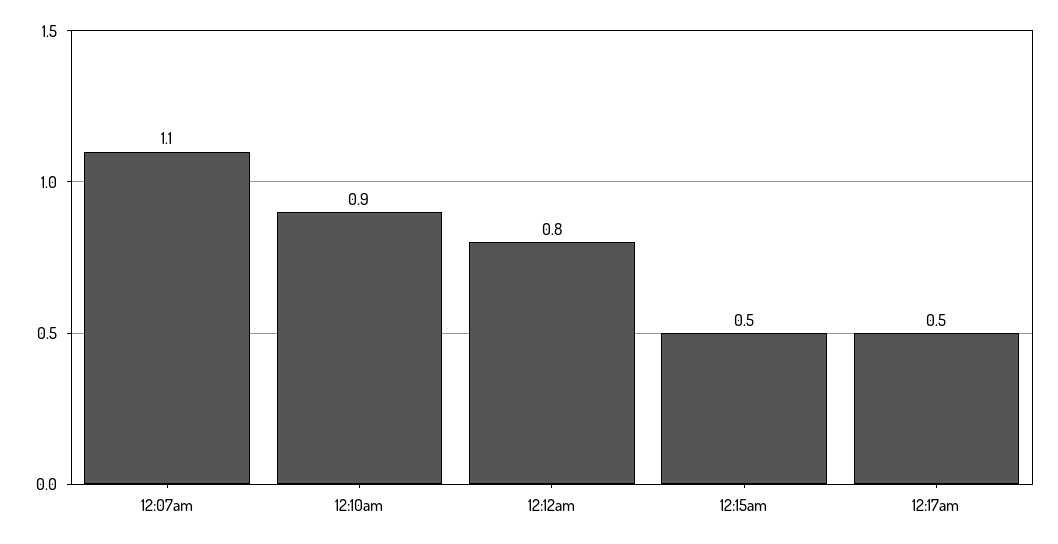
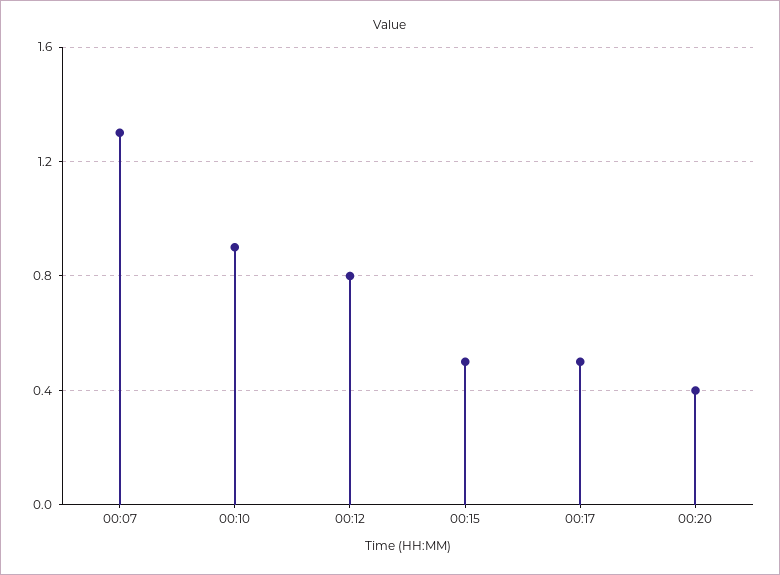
12:07am: 1.1 -> 1.3
00:20: none -> 0.4

